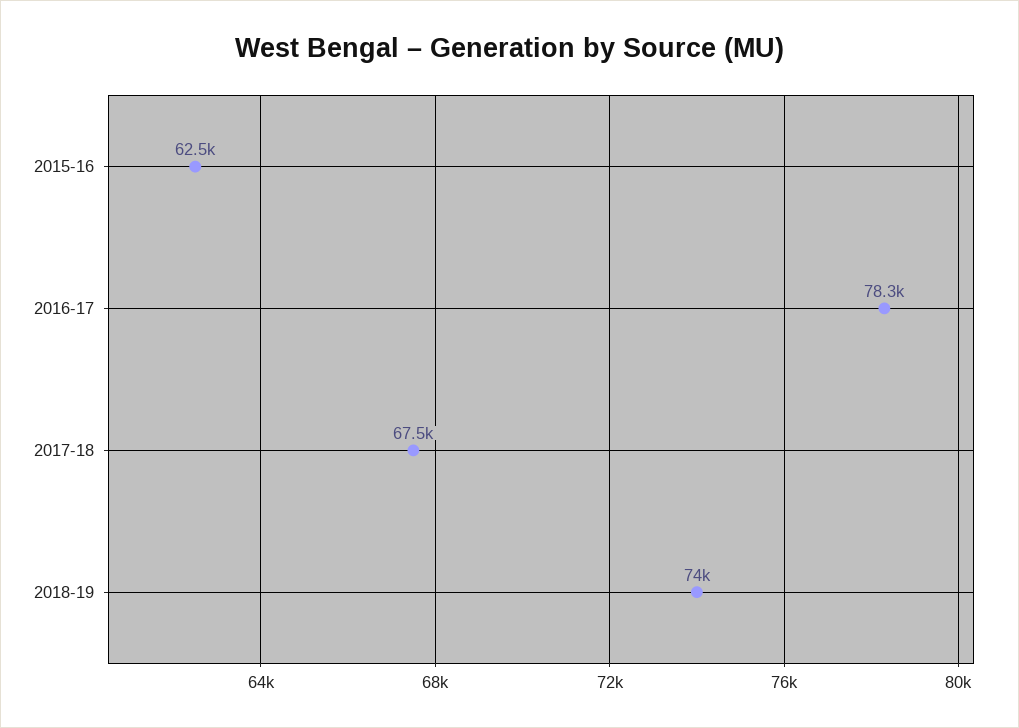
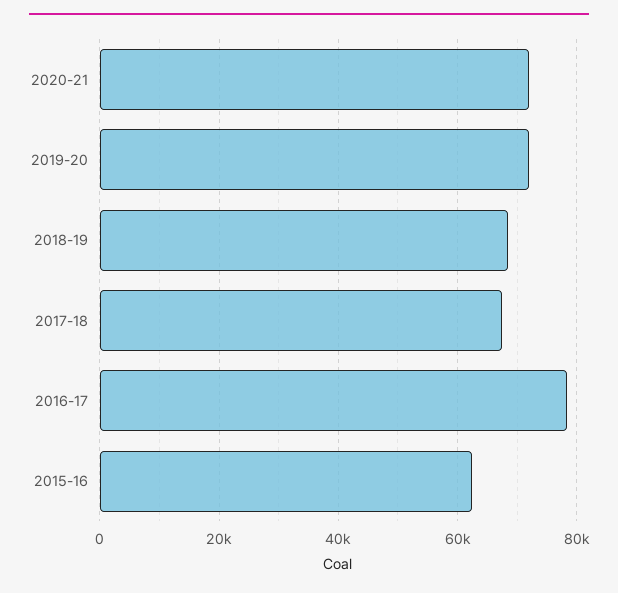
2018-19: 74000 -> 68000
2020-21: none -> 72000
2019-20: none -> 72000

